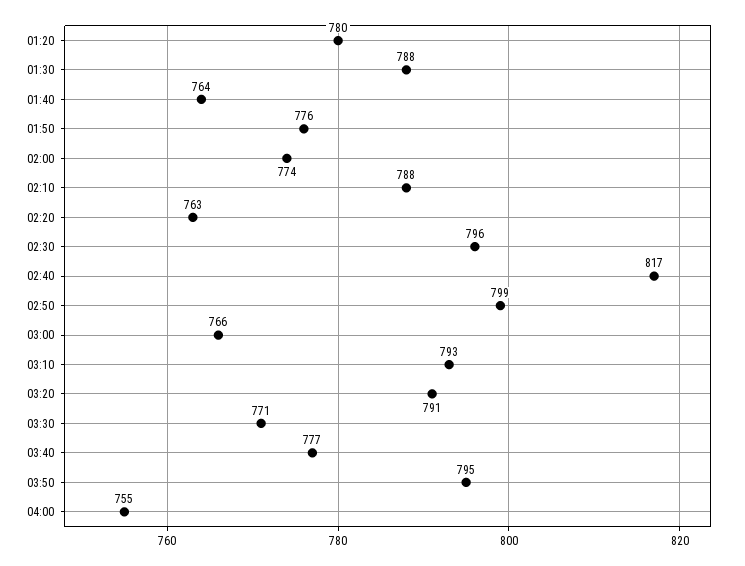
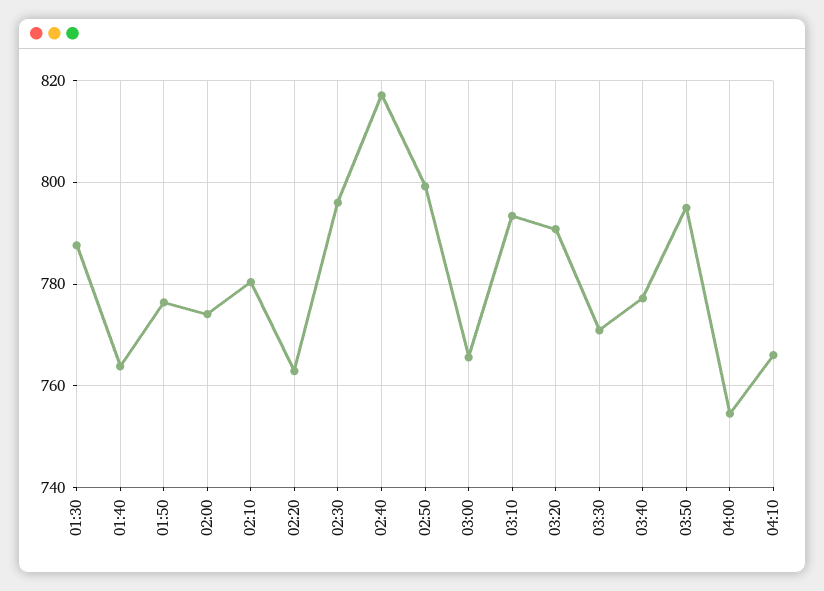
01:20: 780 -> none
02:10: 788 -> 780
04:10: none -> 766

